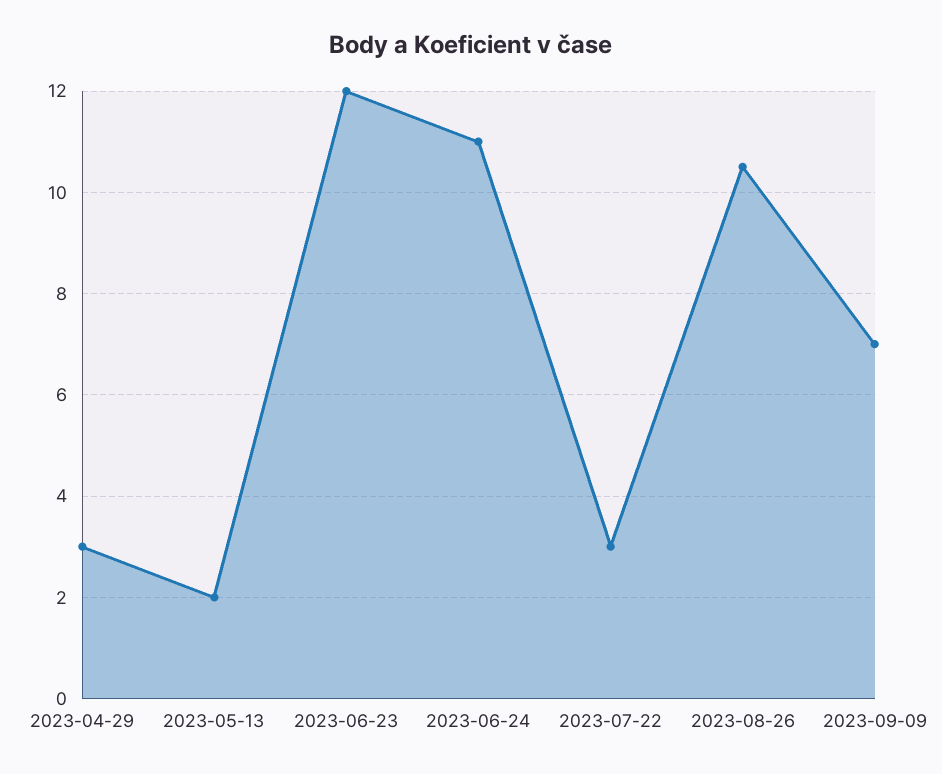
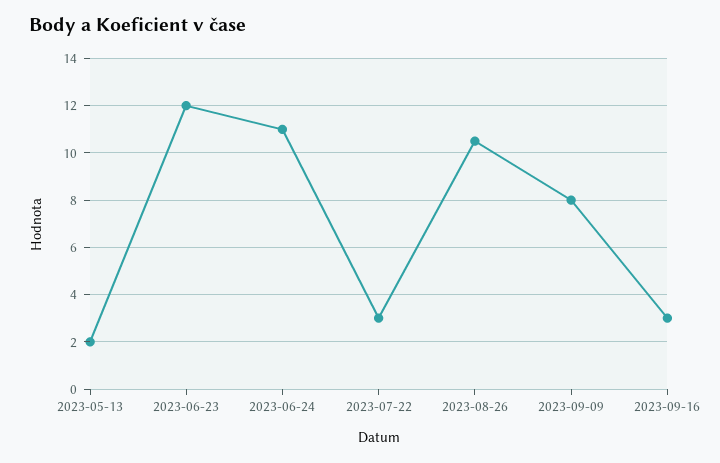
2023-04-29: 3 -> none
2023-09-09: 7 -> 8
2023-09-16: none -> 3

